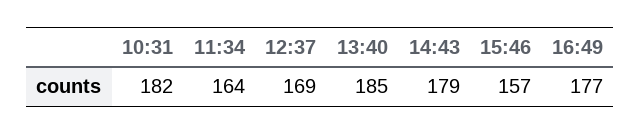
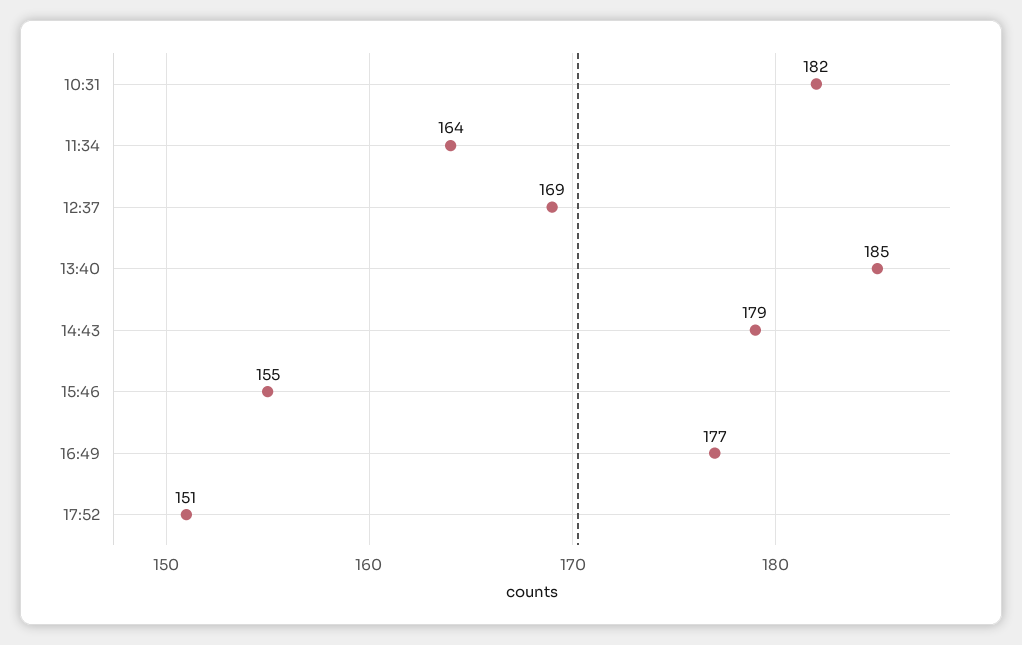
15:46: 157 -> 155
17:52: none -> 151

